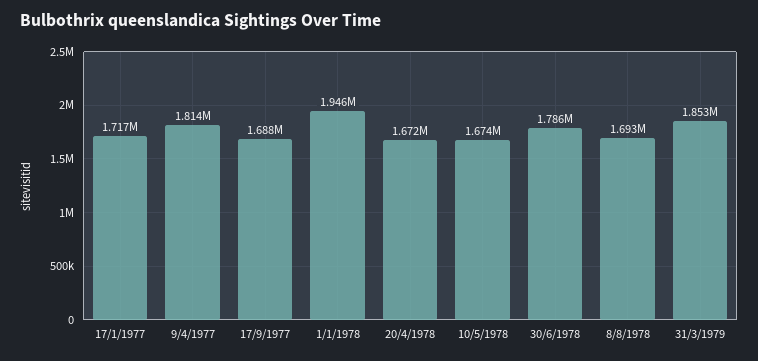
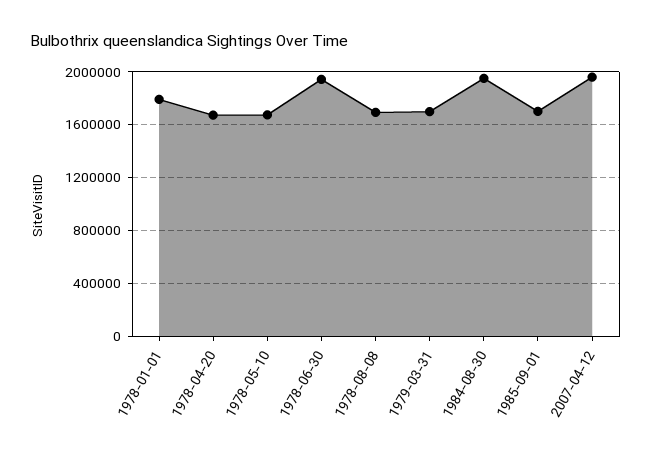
17/1/1977: 1717000 -> none
9/4/1977: 1814000 -> none
17/9/1977: 1688000 -> none
1/1/1978: 1946000 -> 1800000
30/6/1978: 1786000 -> 1950000
31/3/1979: 1853000 -> 1700000
1984-08-30: none -> 1950000
1985-09-01: none -> 1700000
2007-04-12: none -> 1950000

